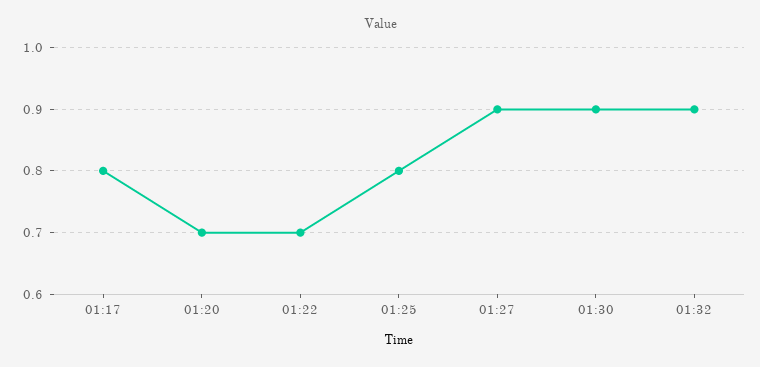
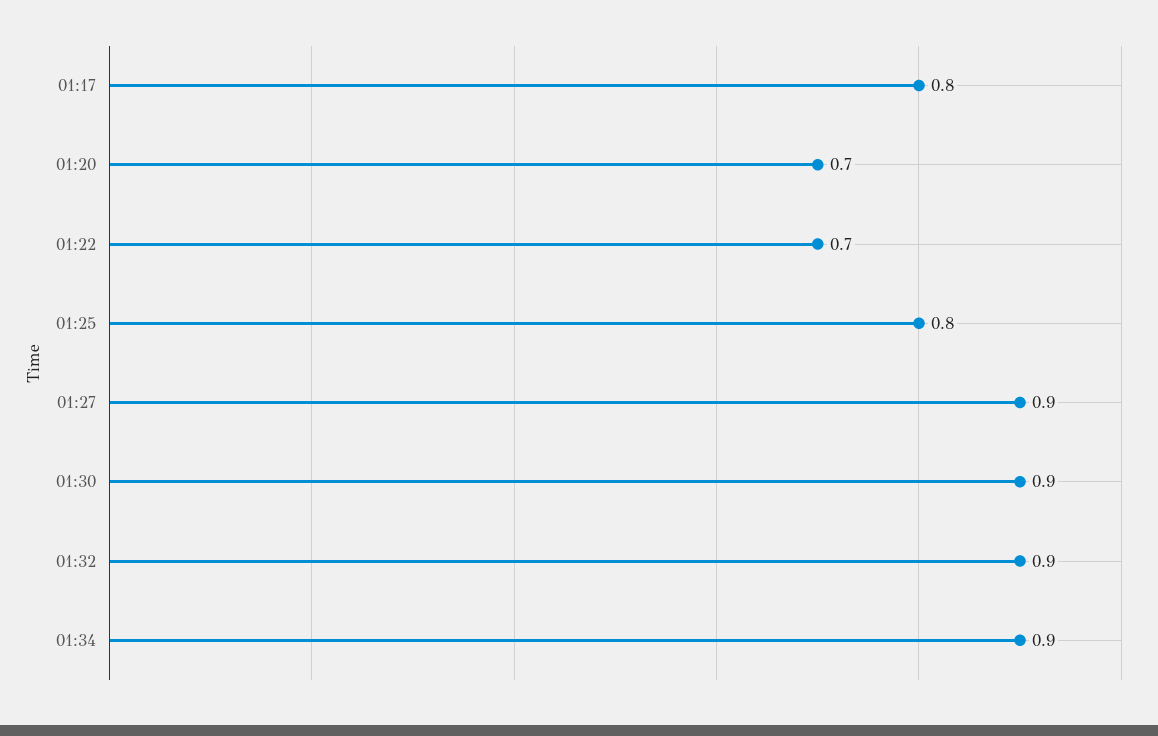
01:34: none -> 0.9

